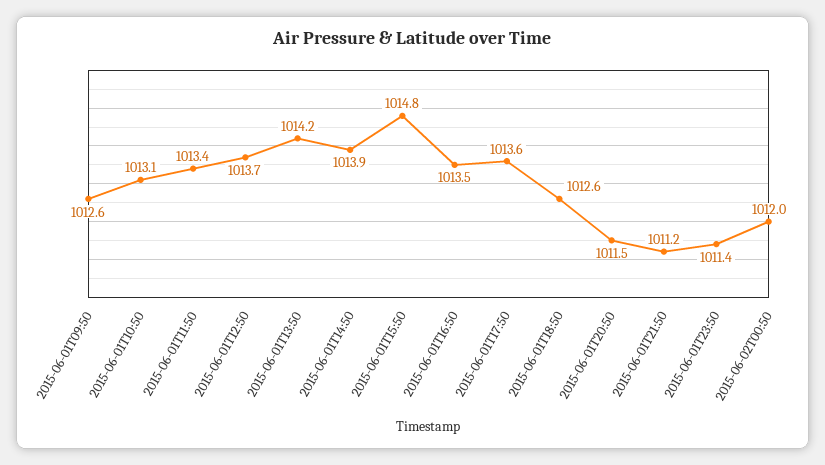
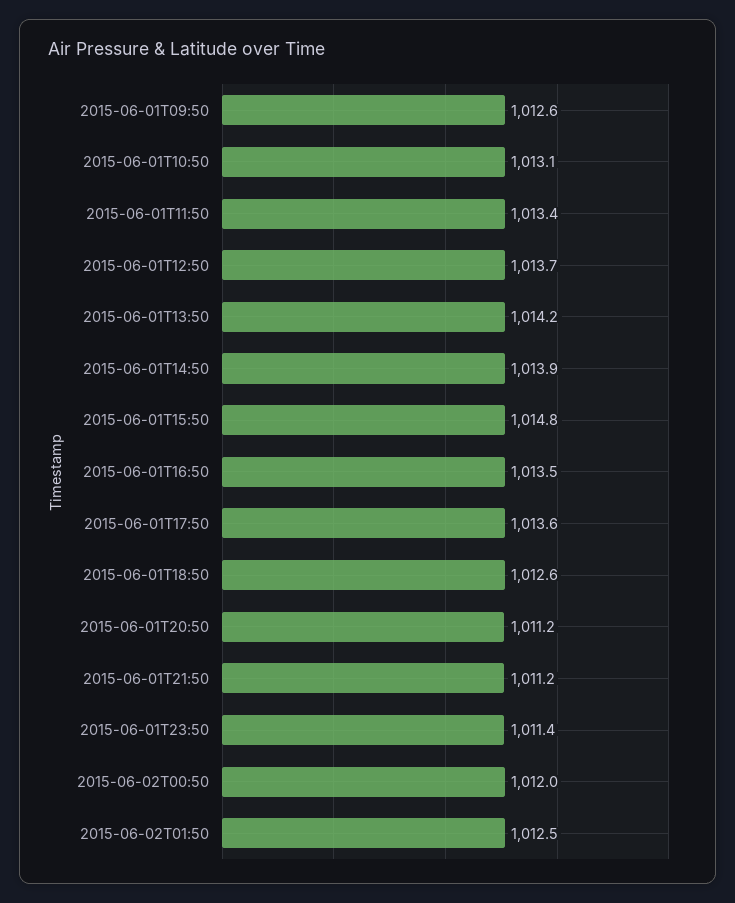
2015-06-01T20:50: 1011.5 -> 1011.2
2015-06-02T01:50: none -> 1012.5

